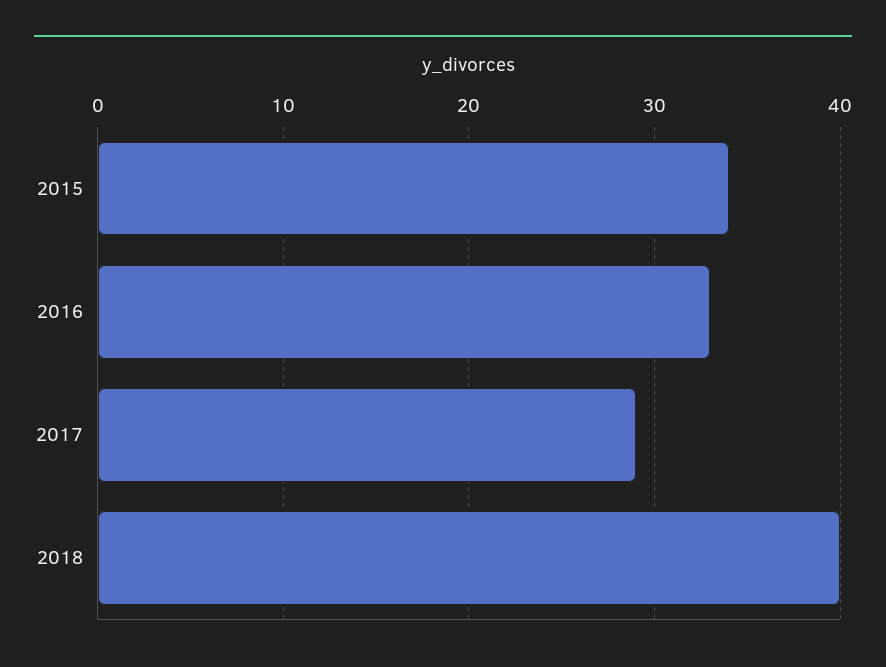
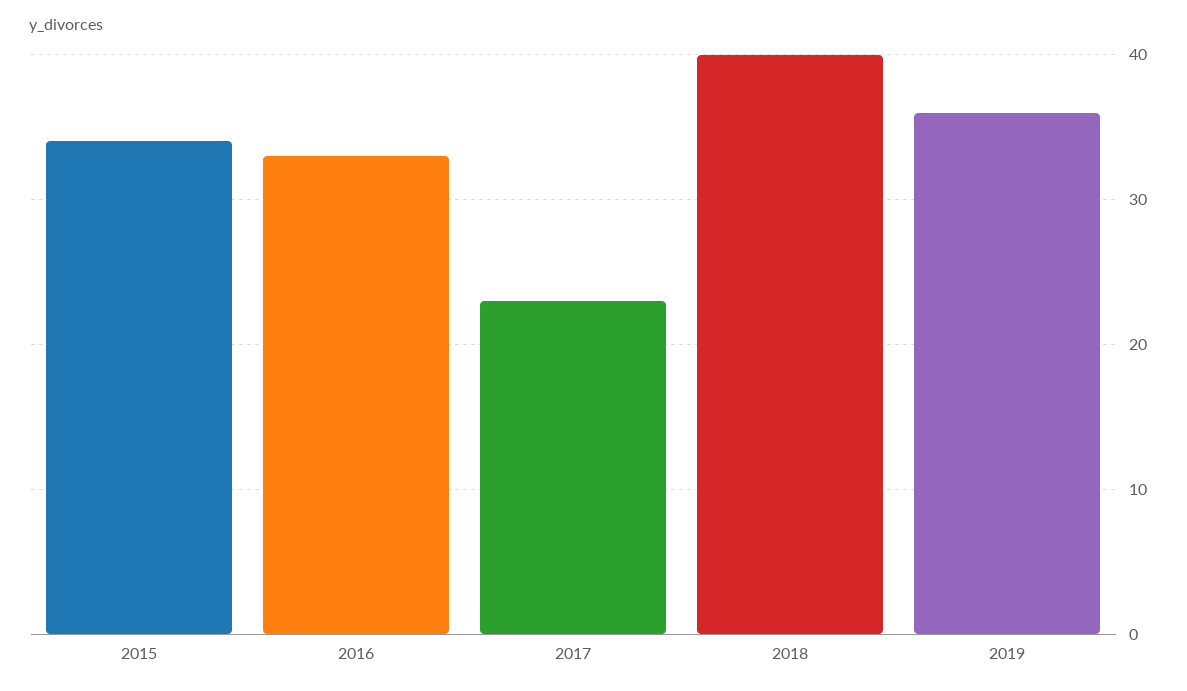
2017: 29 -> 23
2019: none -> 36

